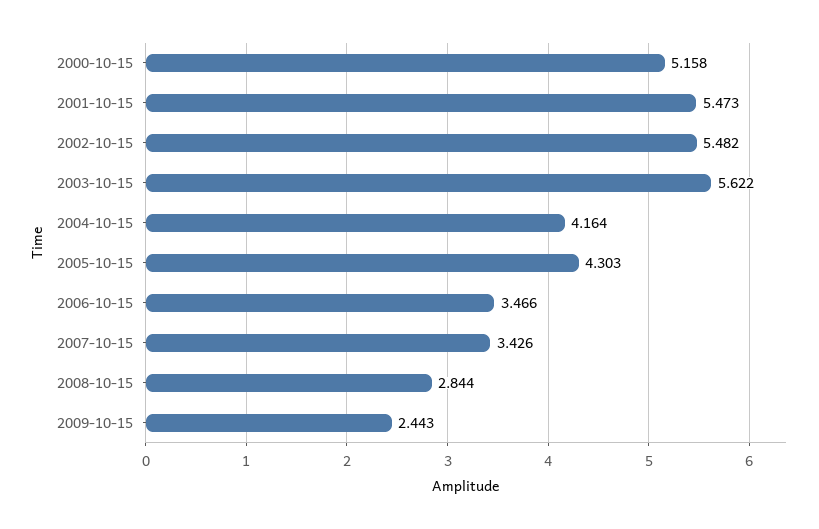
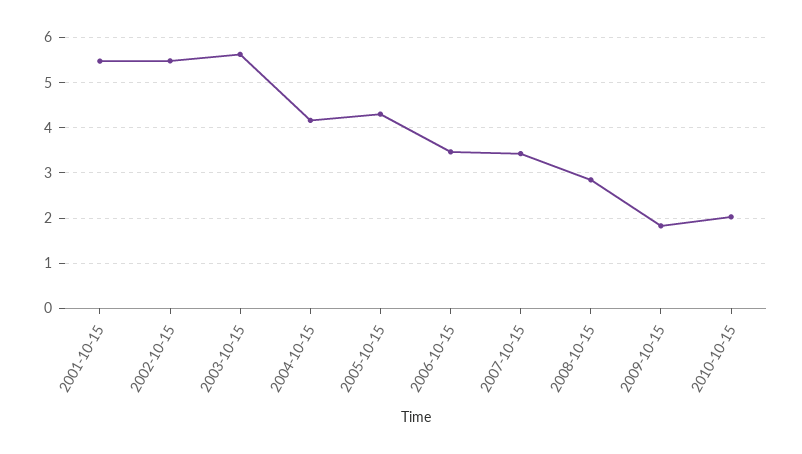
2000-10-15: 5.158 -> none
2009-10-15: 2.443 -> 1.8
2010-10-15: none -> 2

